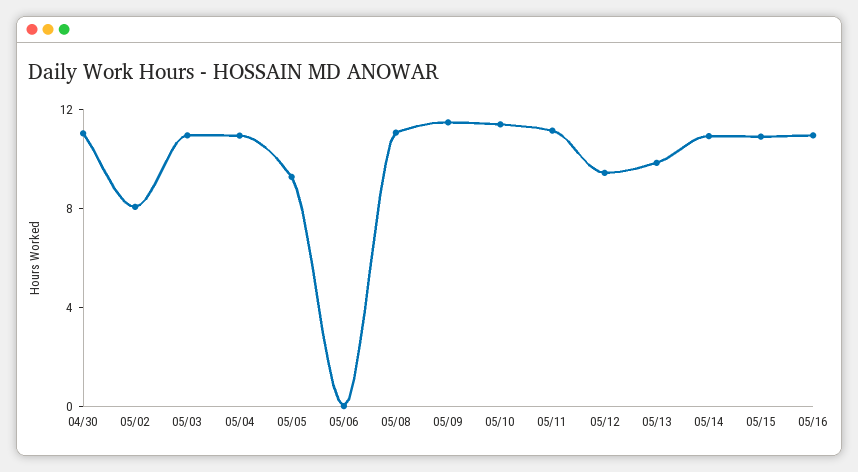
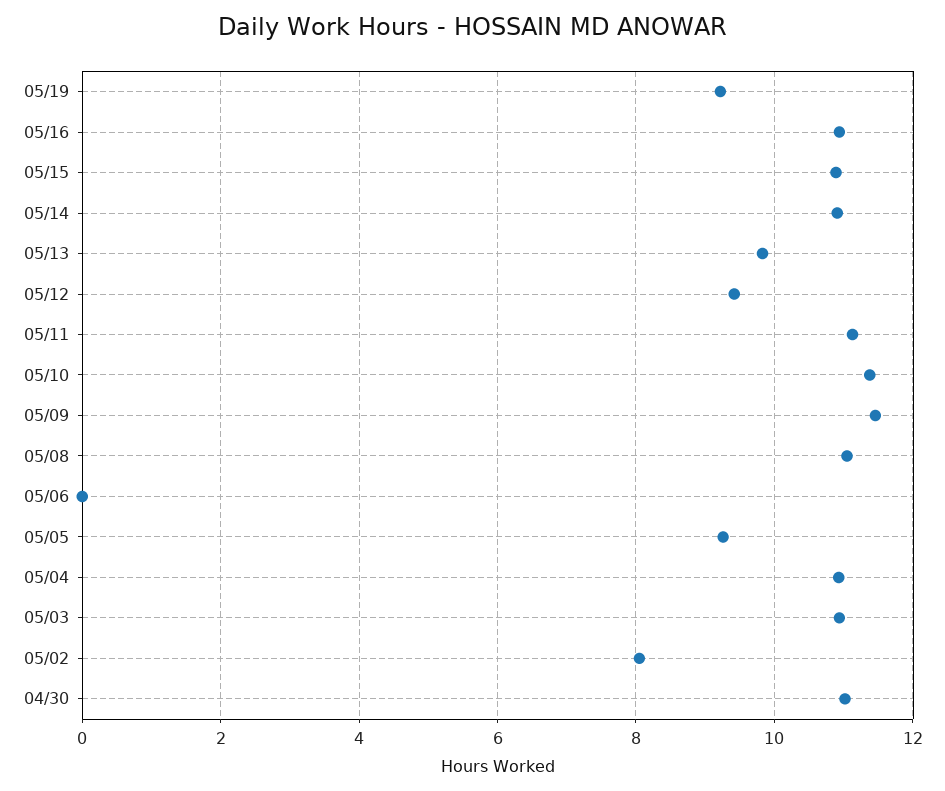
05/19: none -> 9.2

